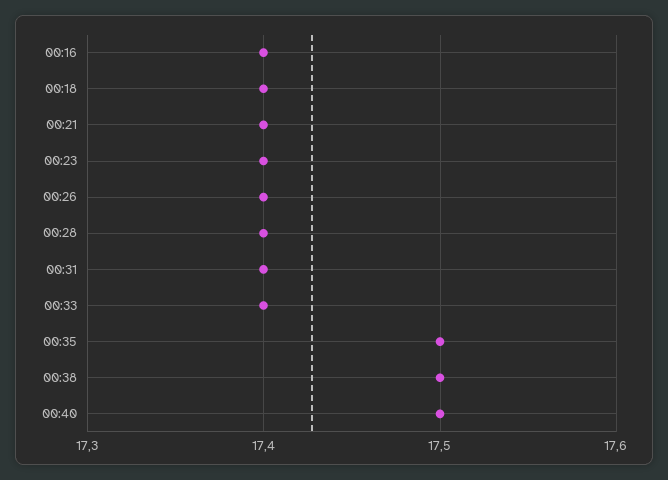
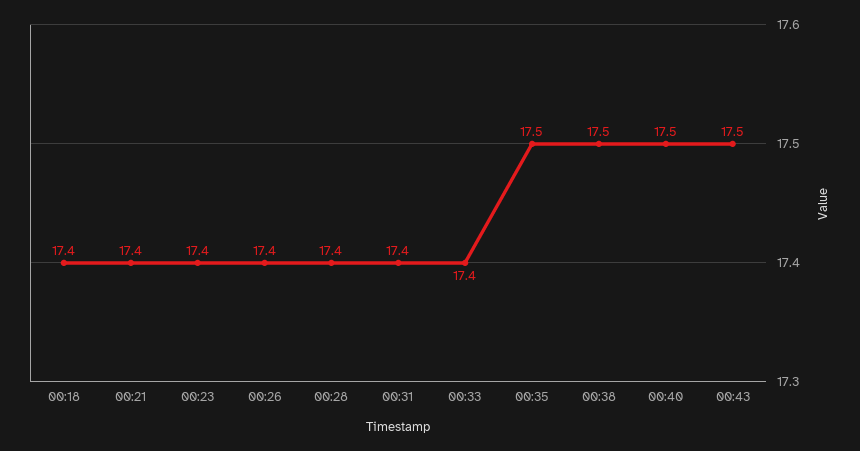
00:16: 17.4 -> none
00:43: none -> 17.5

